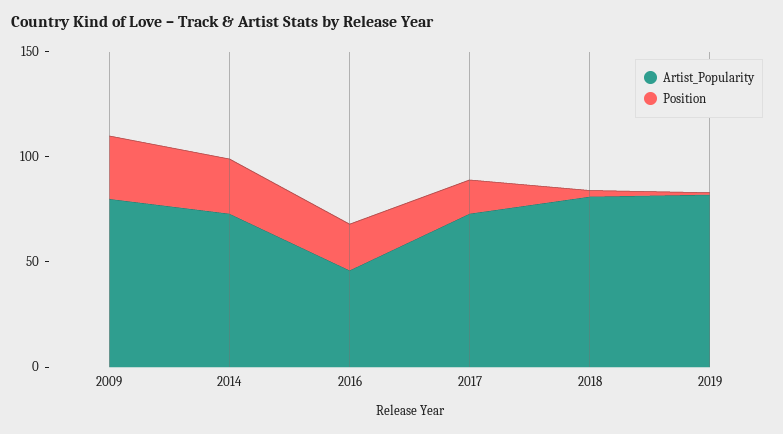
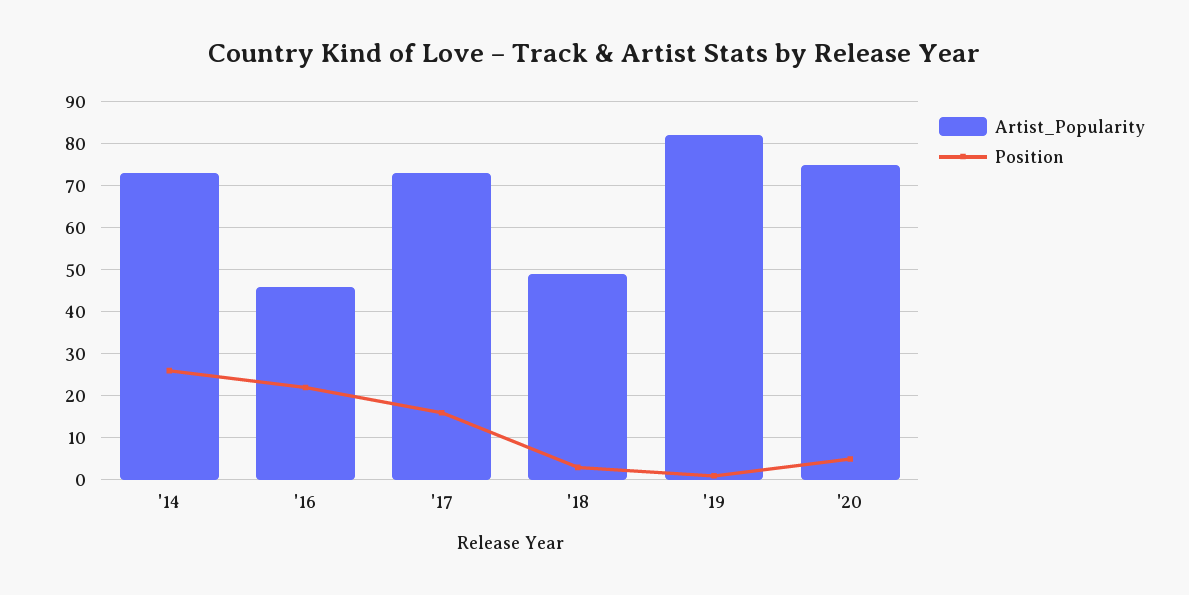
Artist_Popularity, 2009: 80 -> none
Position, 2009: 30 -> none
Artist_Popularity, 2018: 80 -> 50
Artist_Popularity, '20: none -> 75
Position, '20: none -> 5

